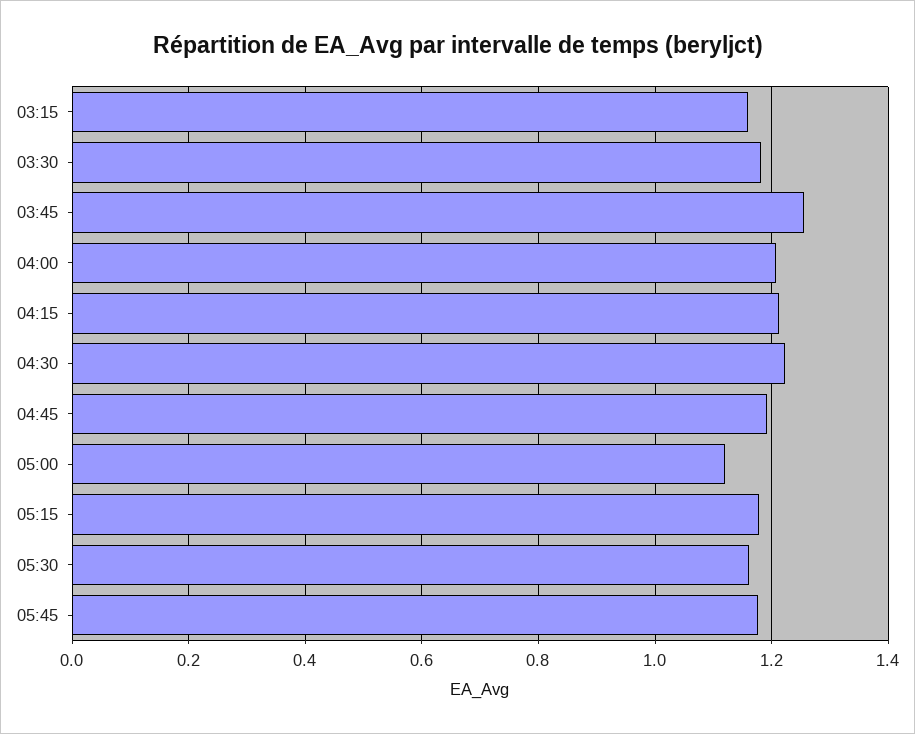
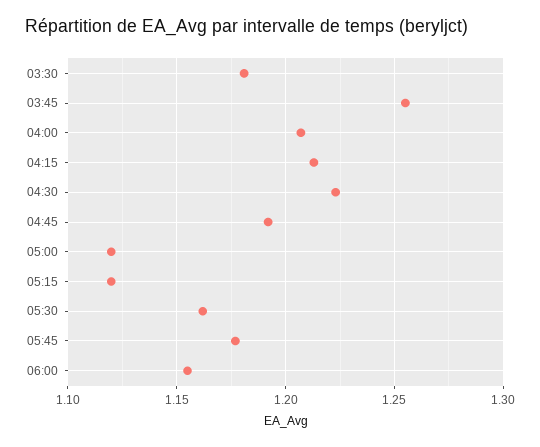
03:15: 1.16 -> none
05:15: 1.18 -> 1.12
06:00: none -> 1.155

